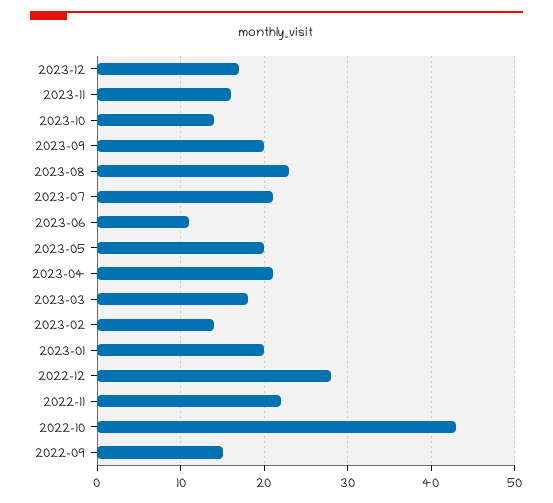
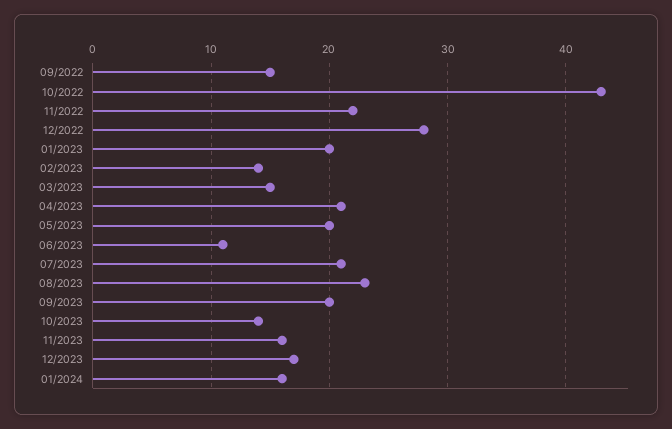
2023-03: 18 -> 15
01/2024: none -> 16

